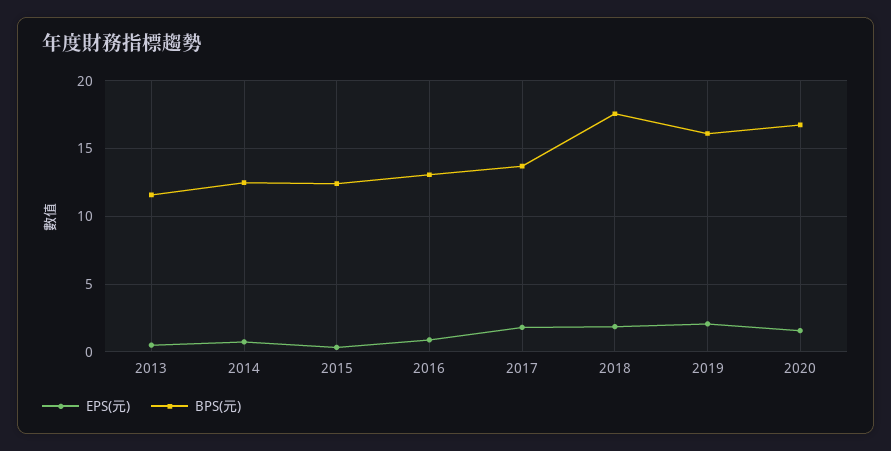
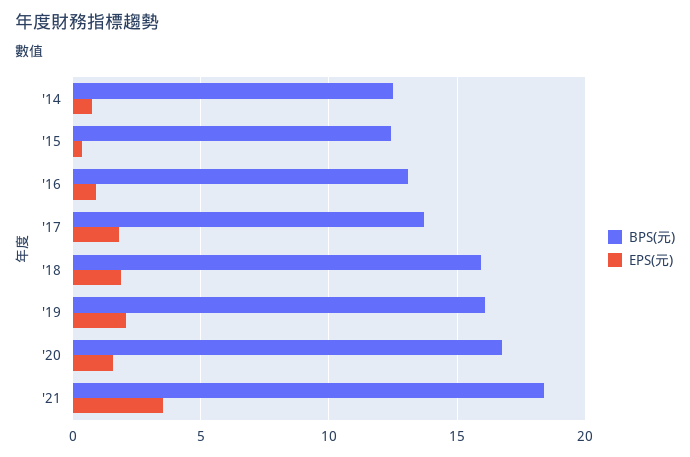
EPS(元), 2013: 0.5 -> none
BPS(元), 2013: 11.5 -> none
BPS(元), 2018: 17.5 -> 16
BPS(元), '21: none -> 18.5
EPS(元), '21: none -> 3.5

